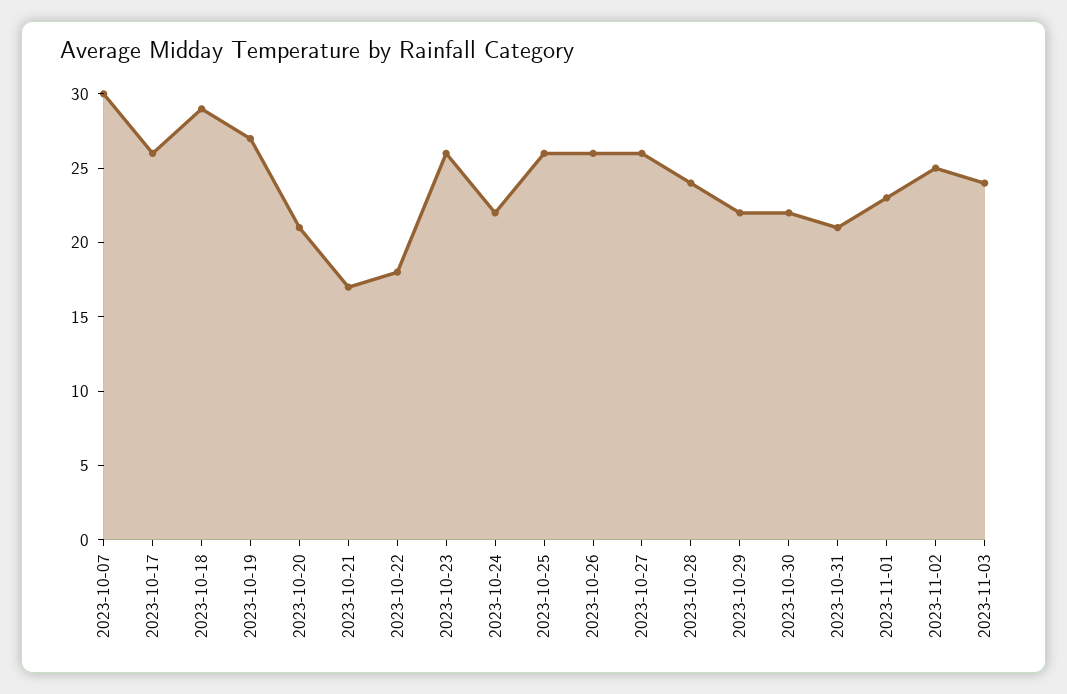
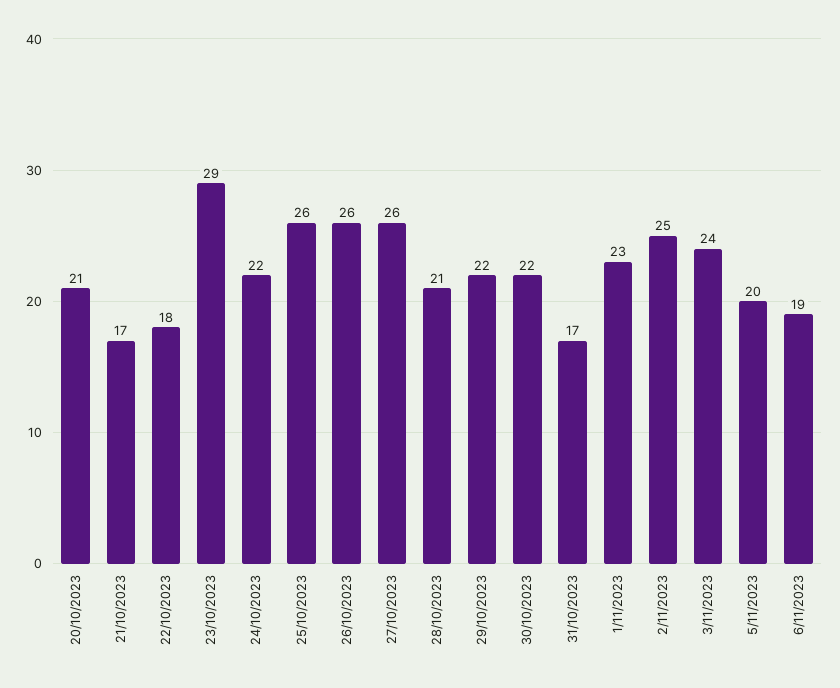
2023-10-07: 30 -> none
2023-10-17: 26 -> none
2023-10-18: 29 -> none
2023-10-19: 27 -> none
2023-10-23: 26 -> 29
2023-10-28: 24 -> 21
2023-10-31: 21 -> 17
5/11/2023: none -> 20
6/11/2023: none -> 19

